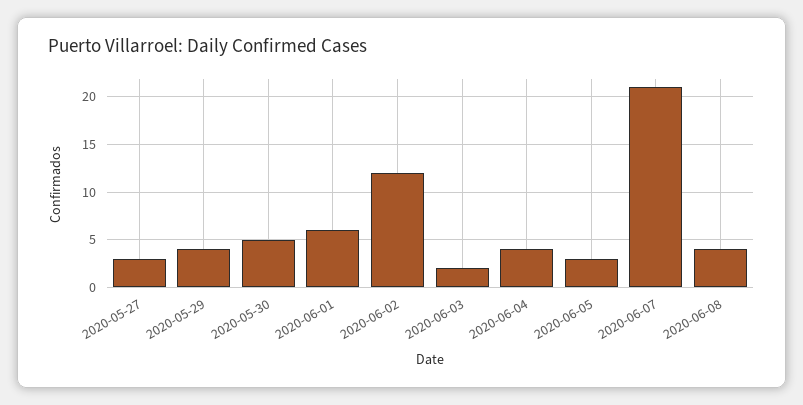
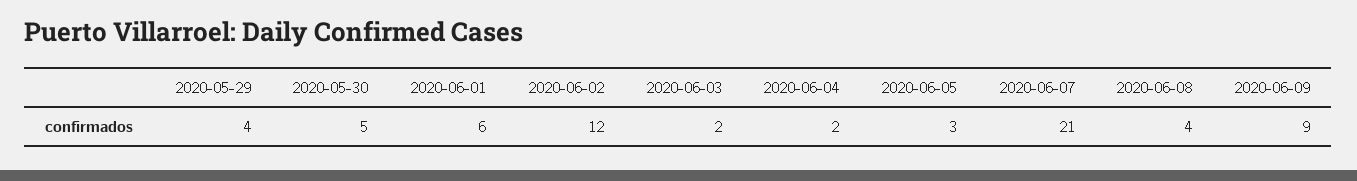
2020-05-27: 3 -> none
2020-06-04: 4 -> 2
2020-06-09: none -> 9

